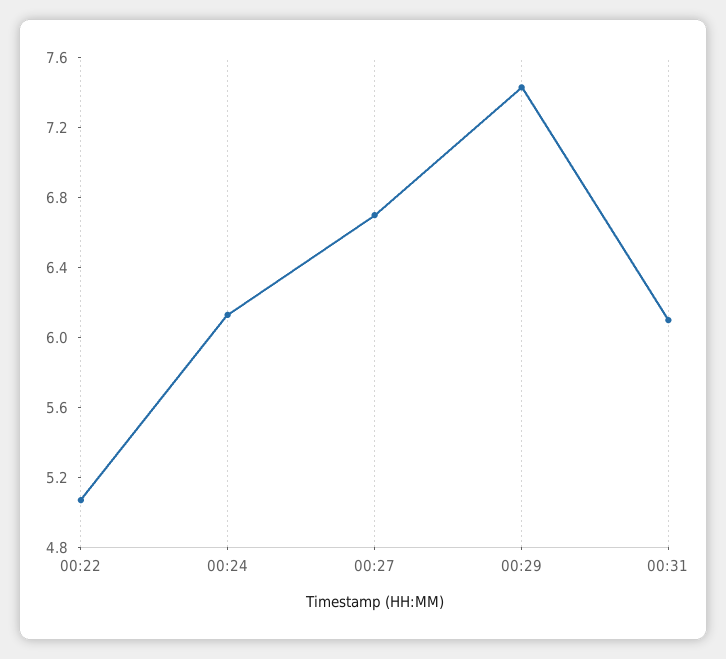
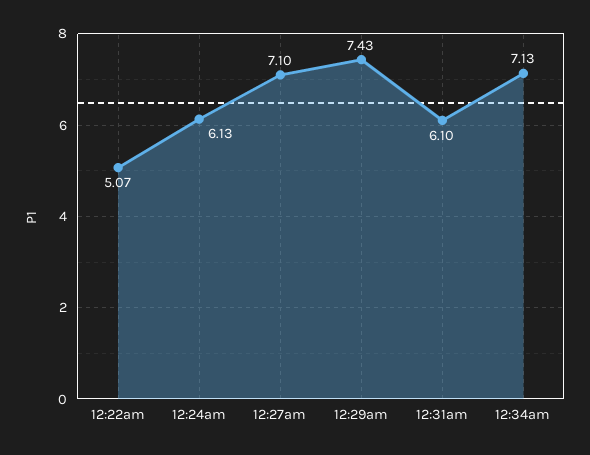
00:27: 6.7 -> 7.1
12:34am: none -> 7.13

